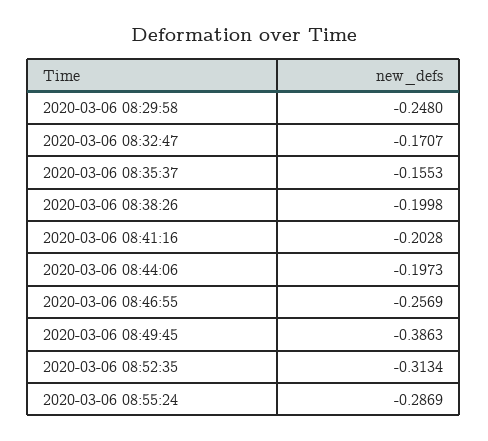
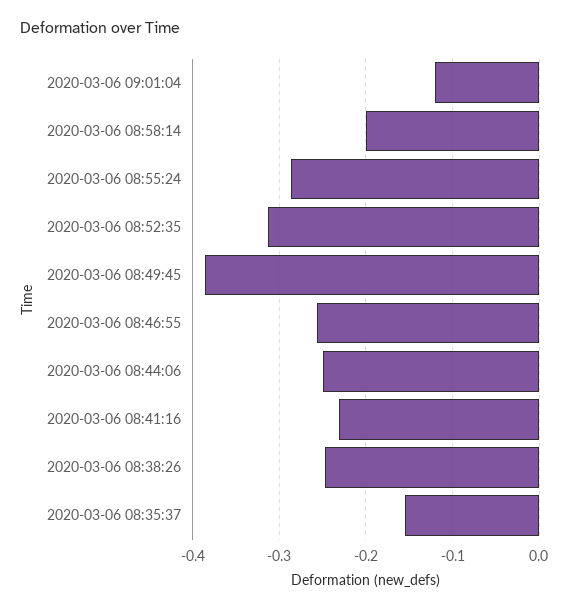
2020-03-06 08:29:58: -0.248 -> none
2020-03-06 08:32:47: -0.1707 -> none
2020-03-06 08:38:26: -0.1998 -> -0.25
2020-03-06 08:41:16: -0.2028 -> -0.23
2020-03-06 08:44:06: -0.1973 -> -0.25
2020-03-06 09:01:04: none -> -0.12
2020-03-06 08:58:14: none -> -0.2

